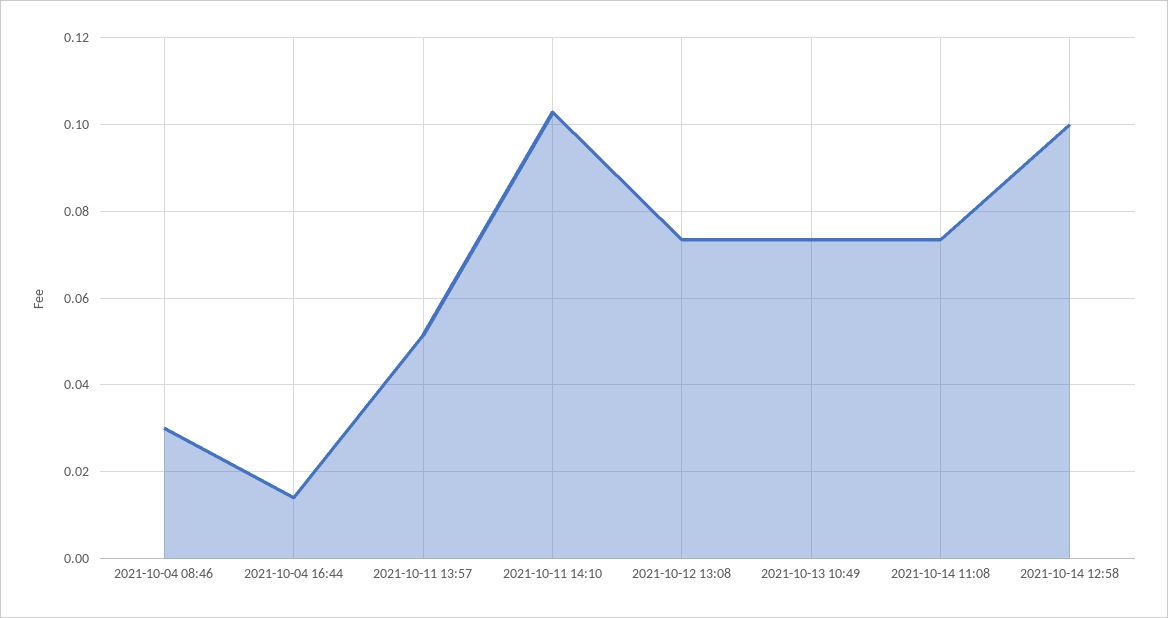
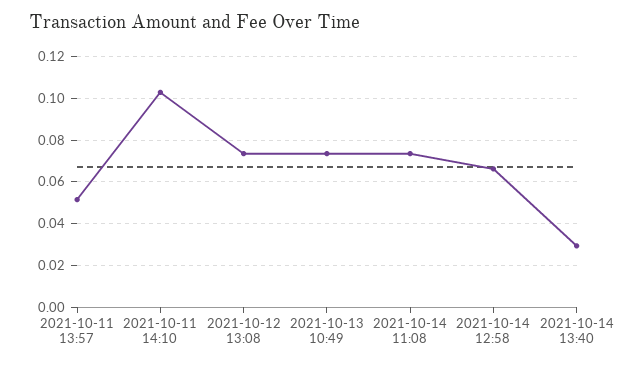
2021-10-04 08:46: 0.03 -> none
2021-10-04 16:44: 0.014 -> none
2021-10-14 12:58: 0.1 -> 0.065
2021-10-14 13:40: none -> 0.03

